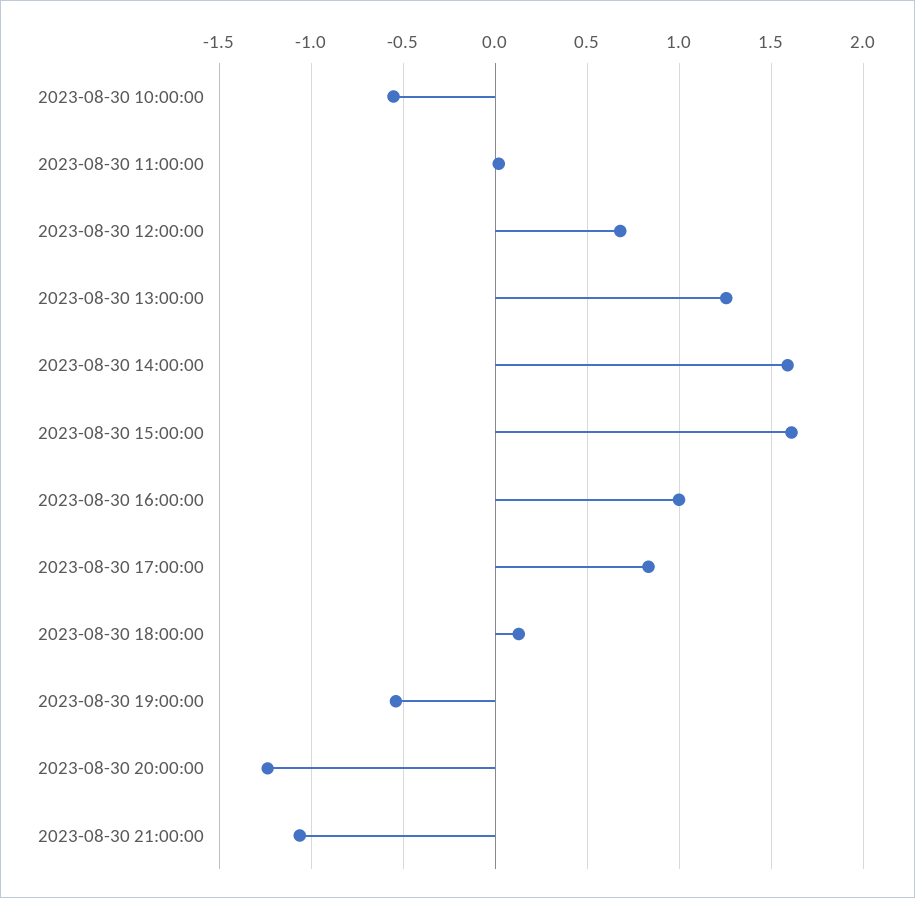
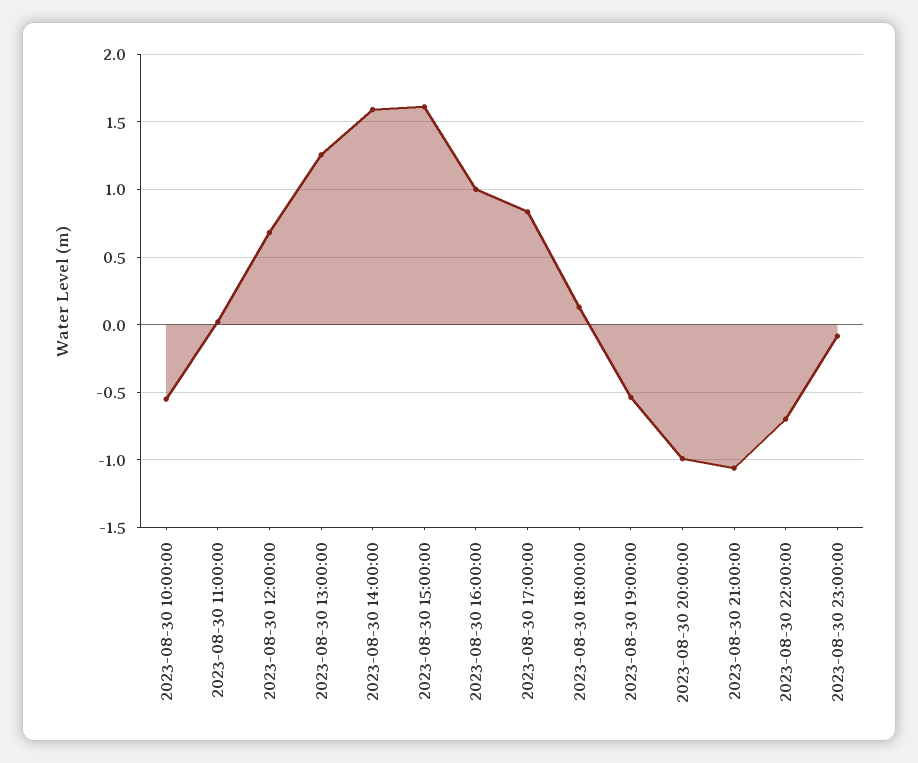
2023-08-30 20:00:00: -1.25 -> -1
2023-08-30 22:00:00: none -> -0.7
2023-08-30 23:00:00: none -> -0.1

